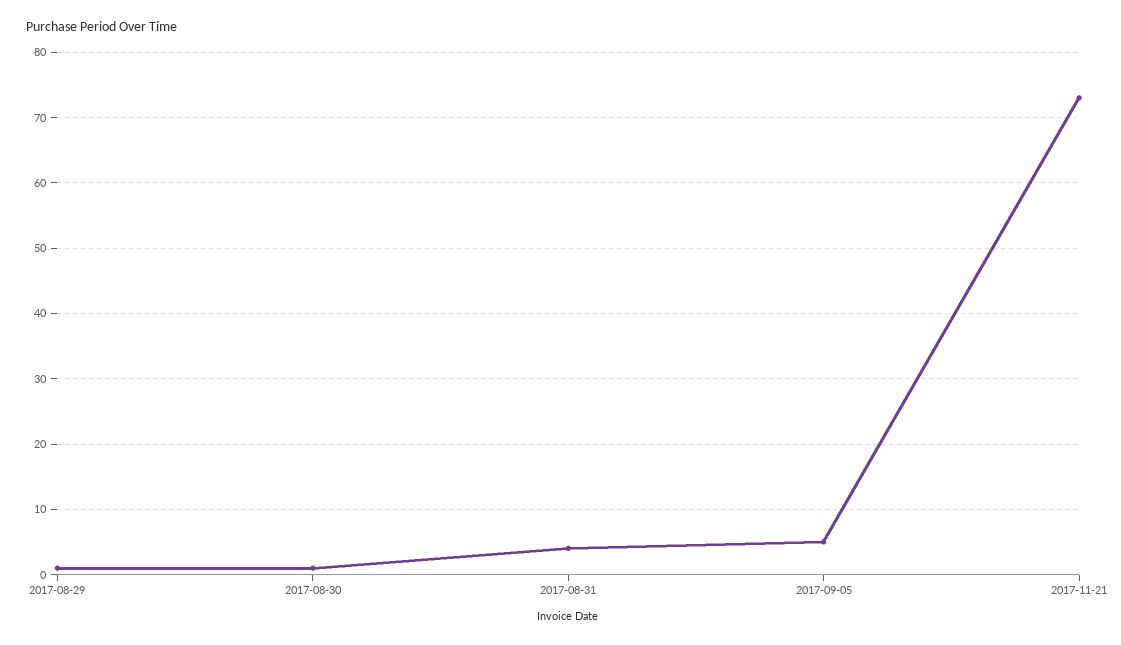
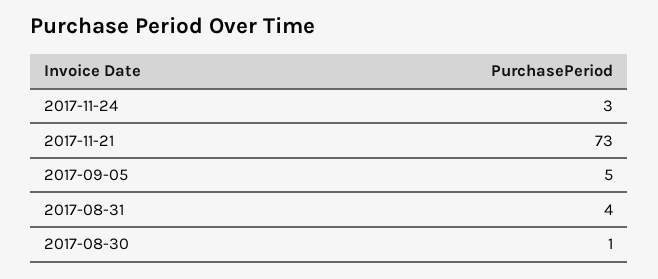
2017-08-29: 1 -> none
2017-11-24: none -> 3

